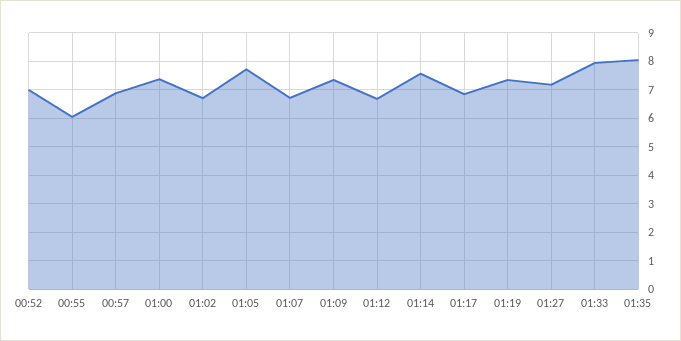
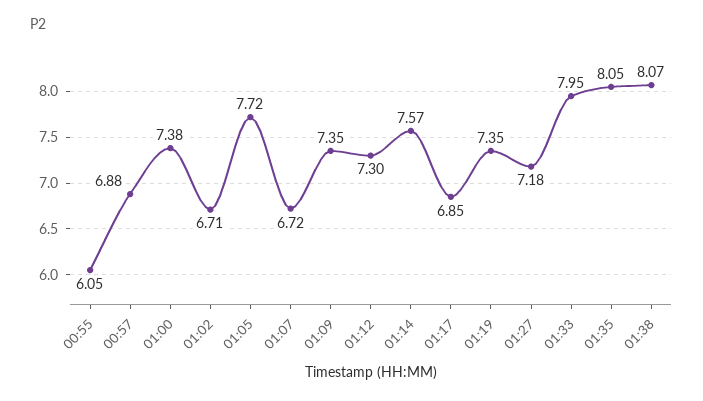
00:52: 7 -> none
01:12: 6.75 -> 7.3
01:38: none -> 8.07

